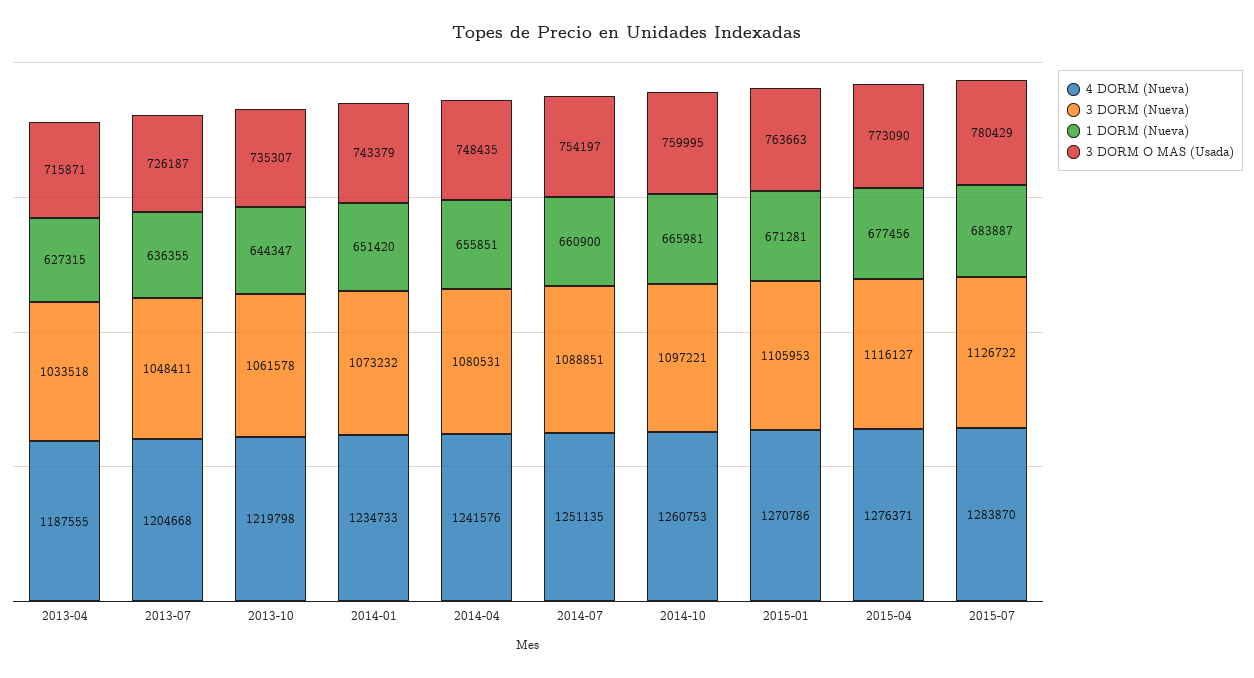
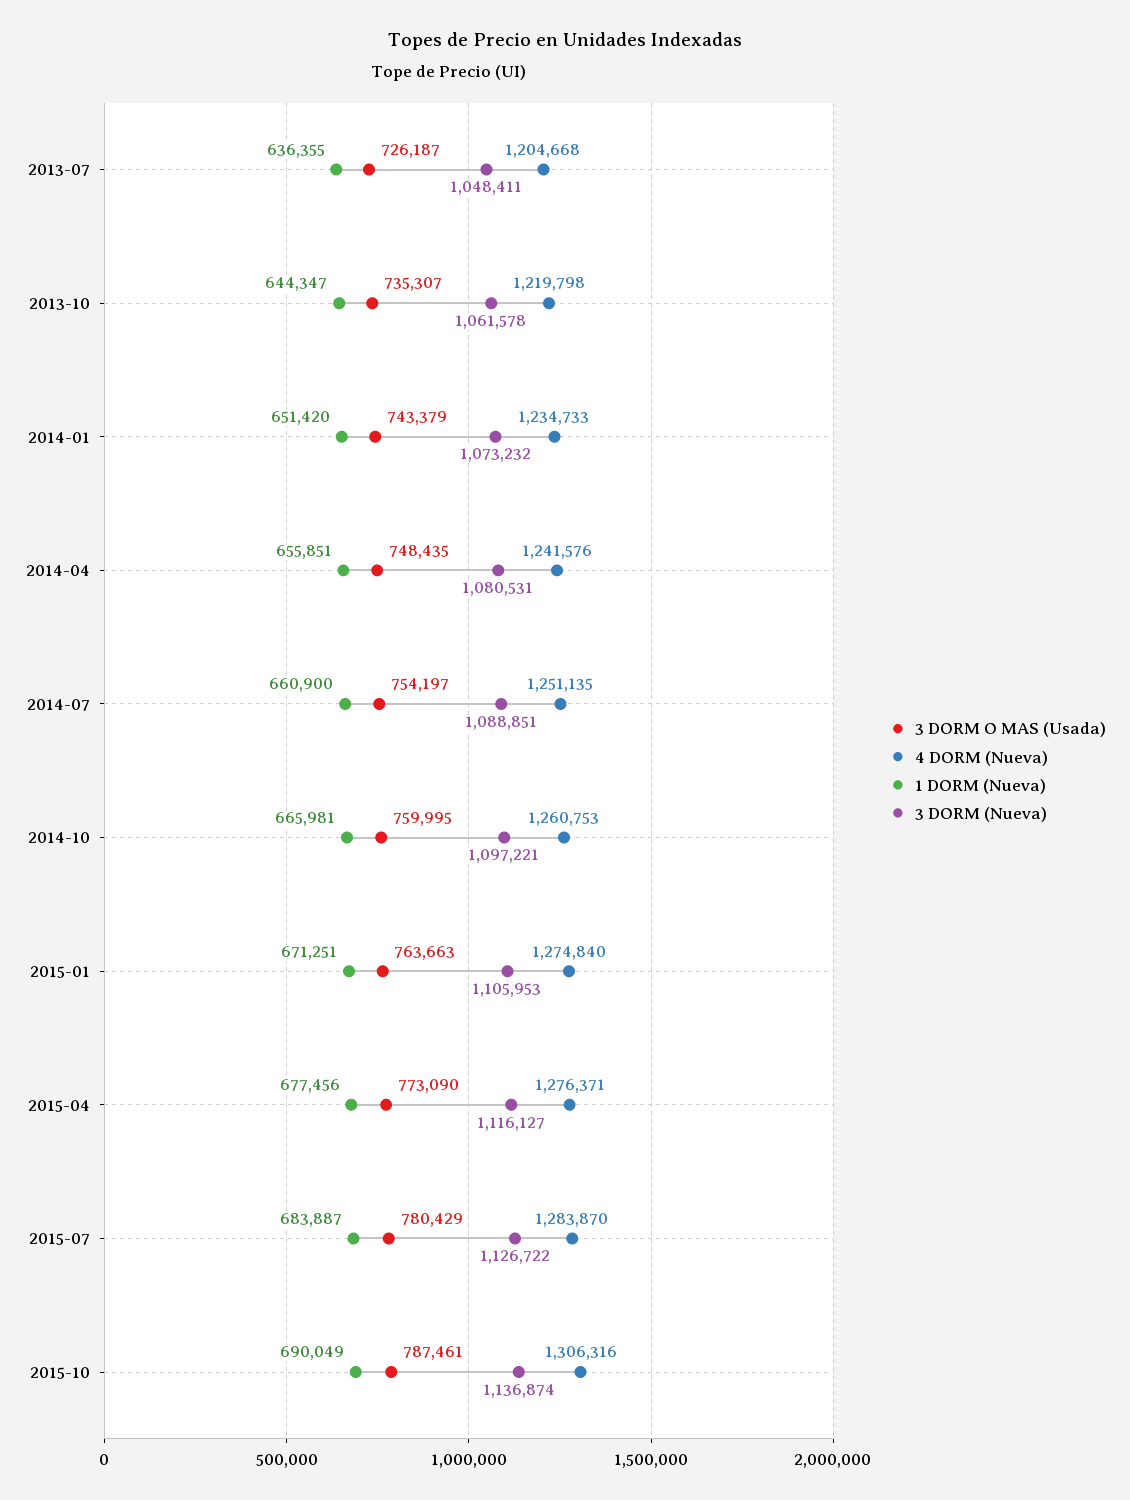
4 DORM (Nueva), 2013-04: 1187555 -> none
3 DORM (Nueva), 2013-04: 1033518 -> none
1 DORM (Nueva), 2013-04: 627315 -> none
3 DORM O MAS (Usada), 2013-04: 715871 -> none
4 DORM (Nueva), 2015-01: 1270786 -> 1274840
1 DORM (Nueva), 2015-01: 671281 -> 671251
3 DORM O MAS (Usada), 2015-10: none -> 787461
4 DORM (Nueva), 2015-10: none -> 1306316
1 DORM (Nueva), 2015-10: none -> 690049
3 DORM (Nueva), 2015-10: none -> 1136874

